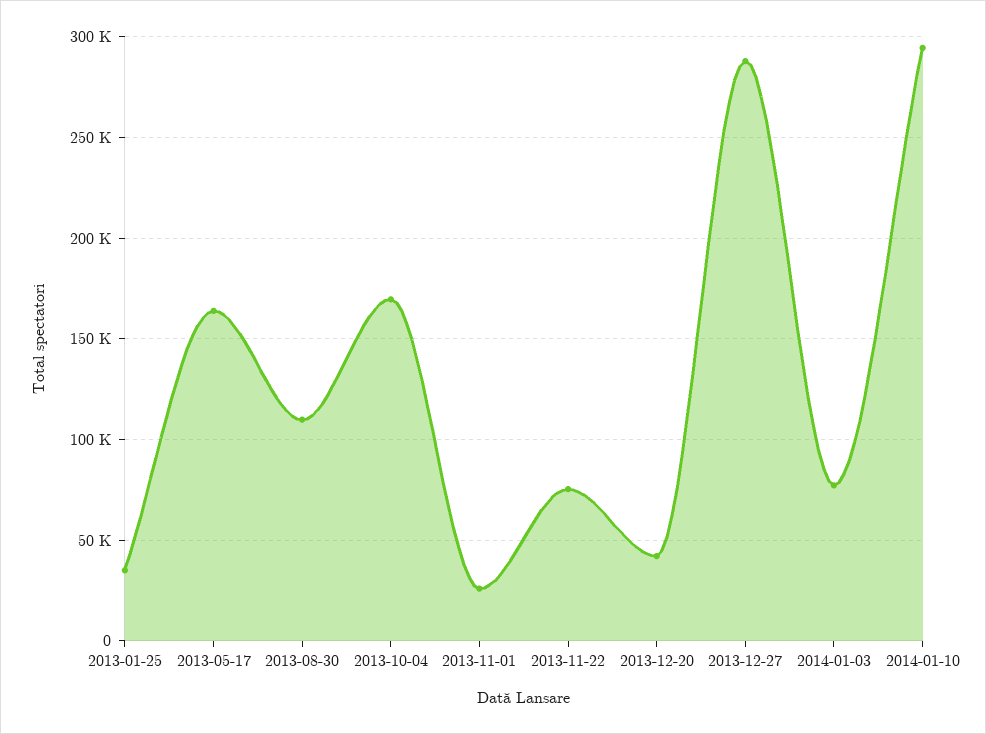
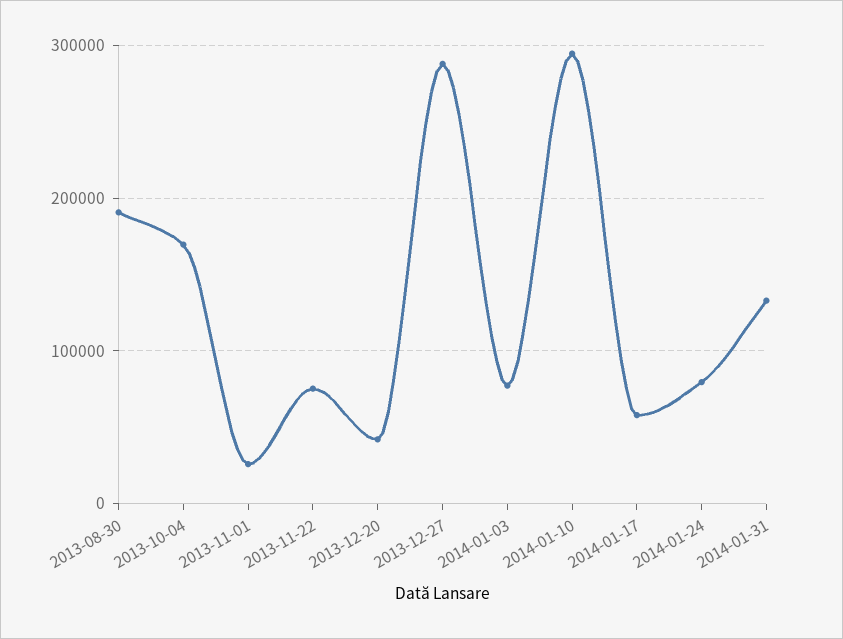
2013-01-25: 35000 -> none
2013-05-17: 165000 -> none
2013-08-30: 110000 -> 190000
2014-01-17: none -> 60000
2014-01-24: none -> 80000
2014-01-31: none -> 130000

